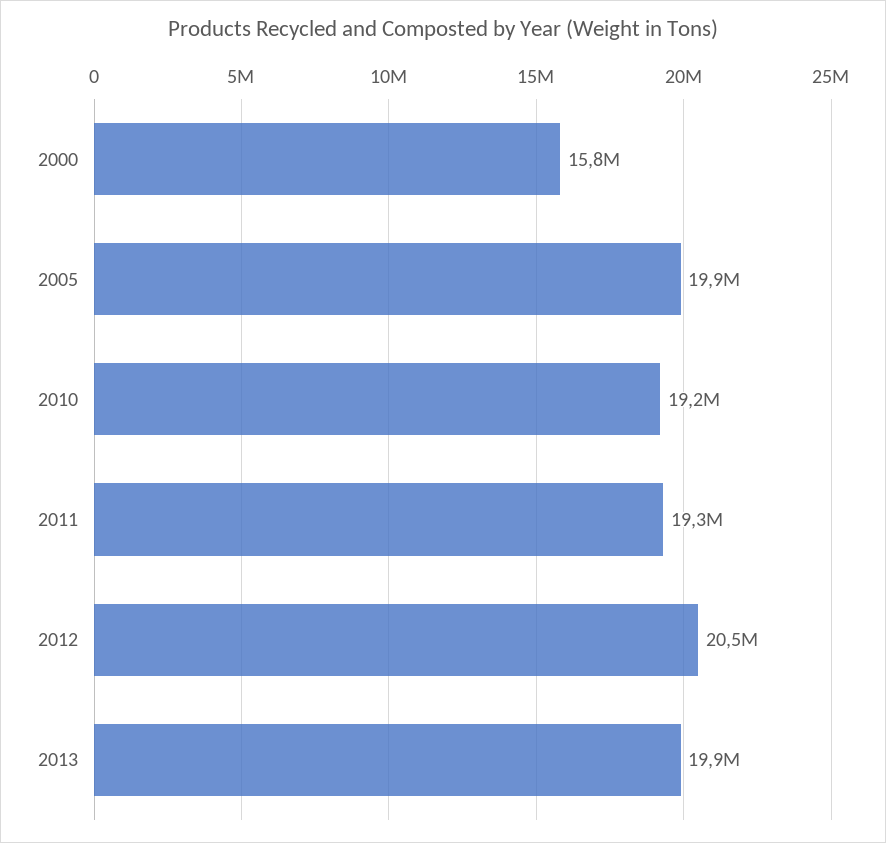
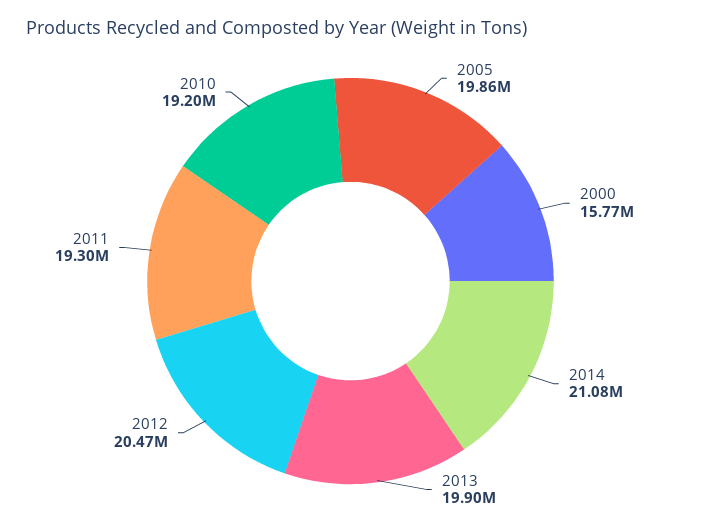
2014: none -> 21080000

